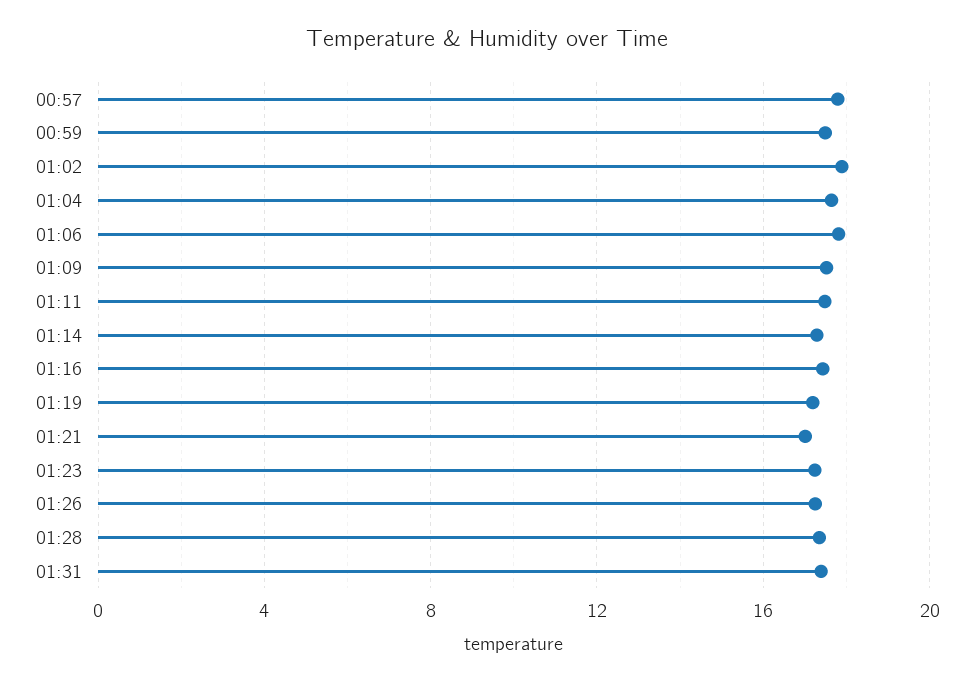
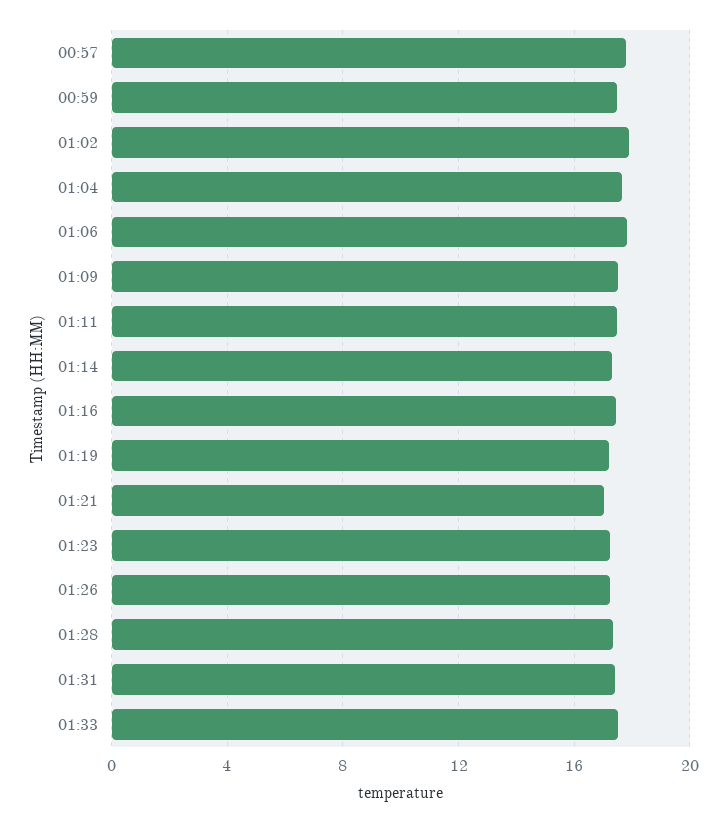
01:33: none -> 17.5

